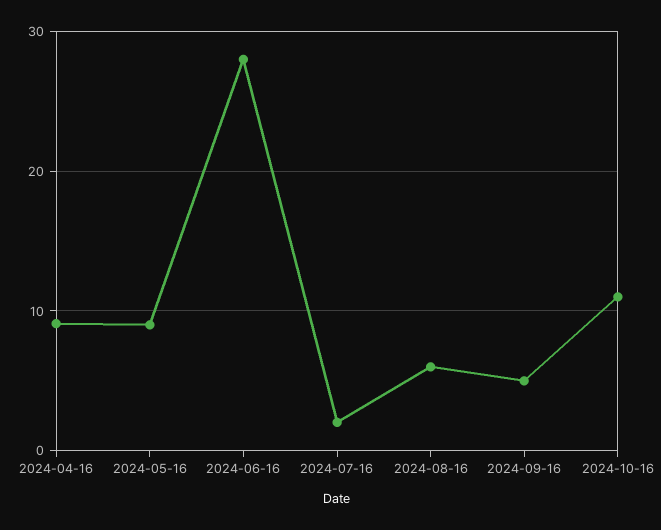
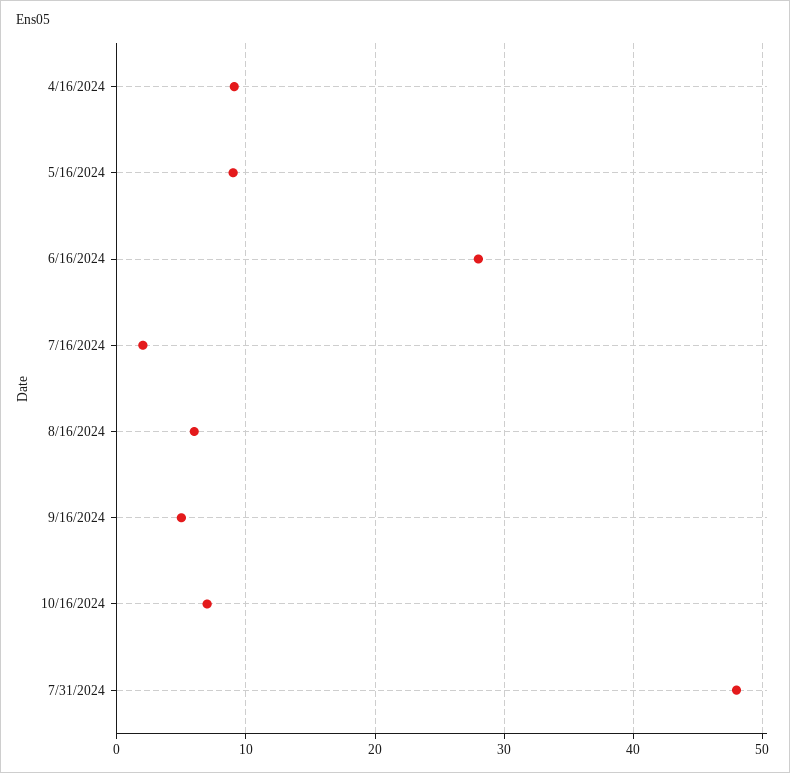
2024-10-16: 11 -> 7
7/31/2024: none -> 48

